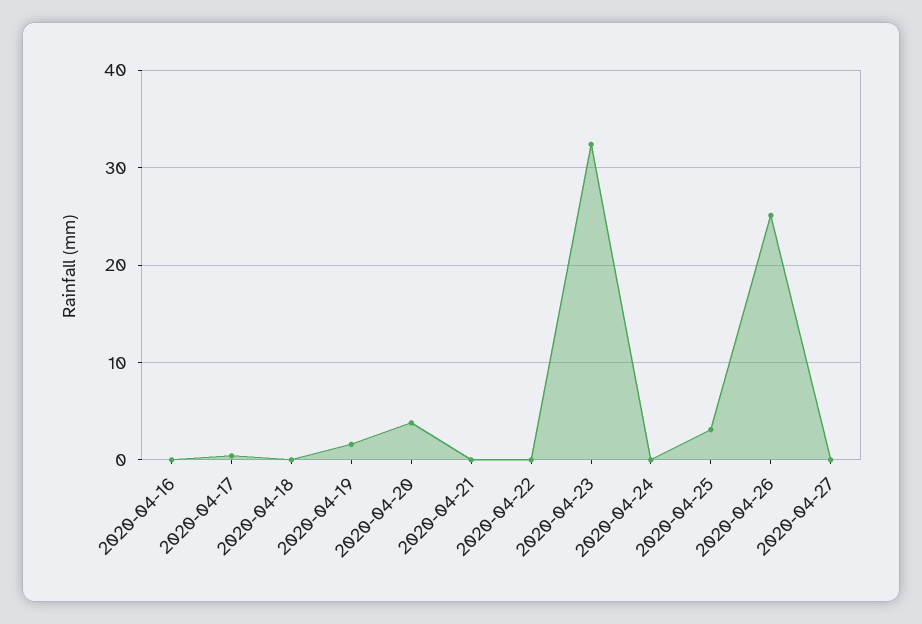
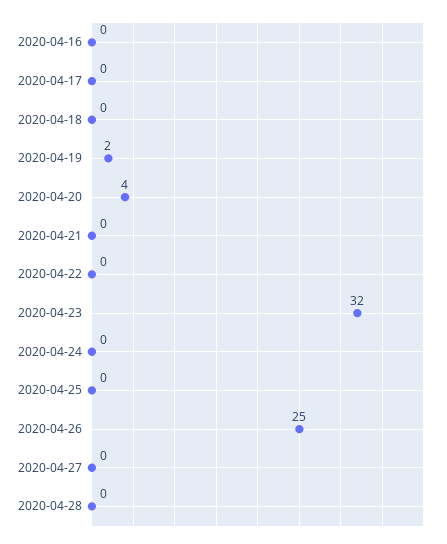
2020-04-25: 3 -> 0
2020-04-28: none -> 0

